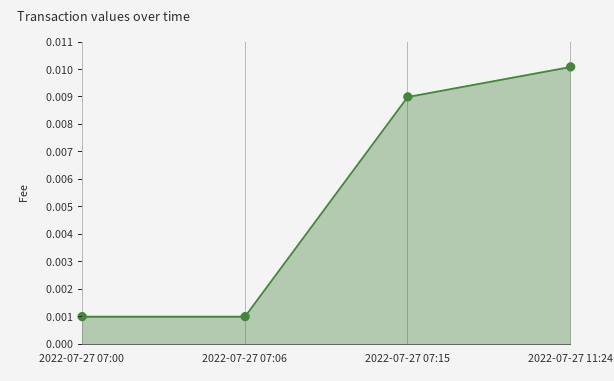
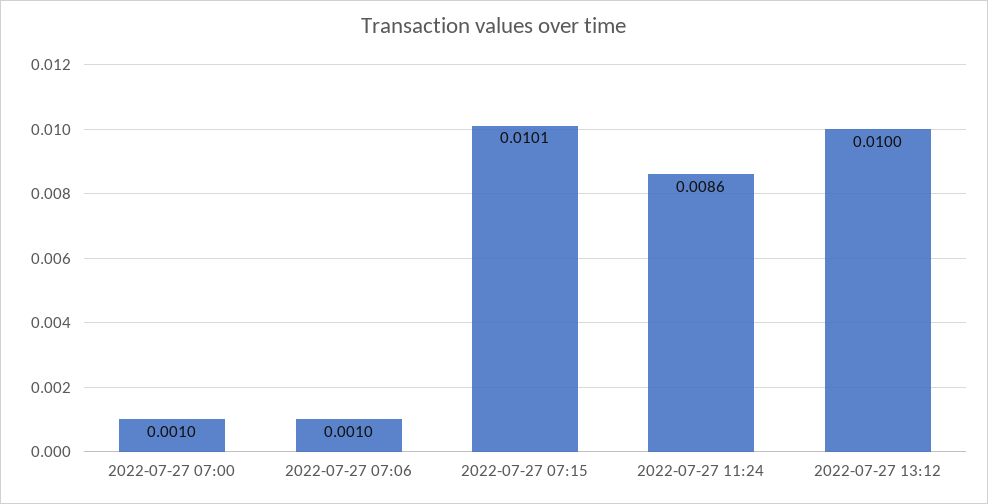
2022-07-27 07:15: 0.009 -> 0.0101
2022-07-27 11:24: 0.01 -> 0.0086
2022-07-27 13:12: none -> 0.01

